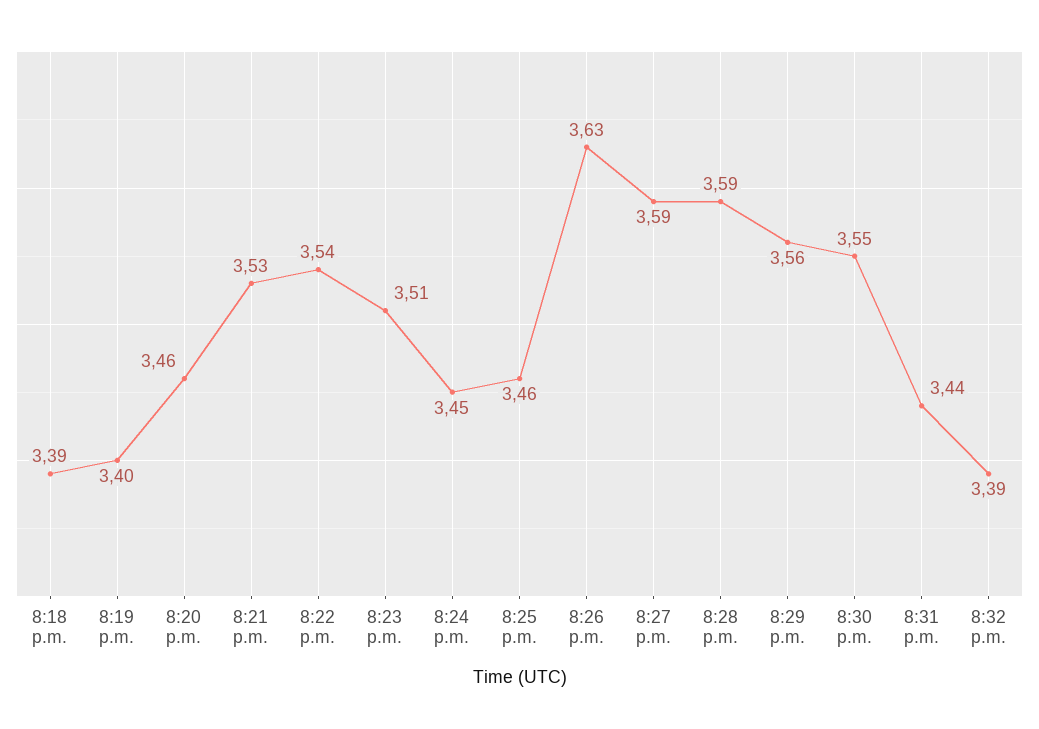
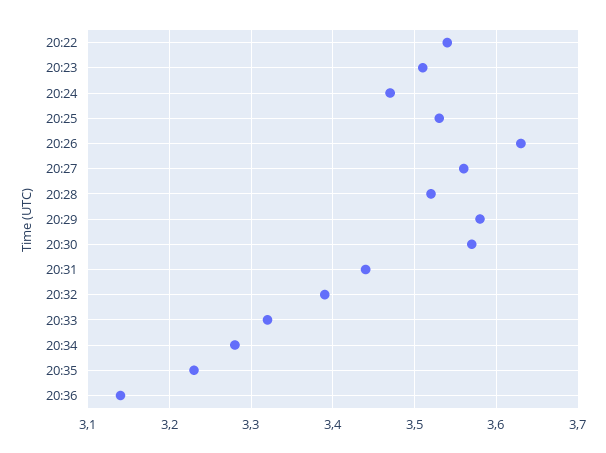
8:18 p.m.: 3.39 -> none
8:19 p.m.: 3.4 -> none
8:20 p.m.: 3.46 -> none
8:21 p.m.: 3.53 -> none
8:24 p.m.: 3.45 -> 3.47
8:25 p.m.: 3.46 -> 3.53
8:27 p.m.: 3.59 -> 3.56
8:28 p.m.: 3.59 -> 3.52
8:29 p.m.: 3.56 -> 3.58
8:30 p.m.: 3.55 -> 3.57
20:33: none -> 3.32
20:34: none -> 3.28
20:35: none -> 3.23
20:36: none -> 3.14

